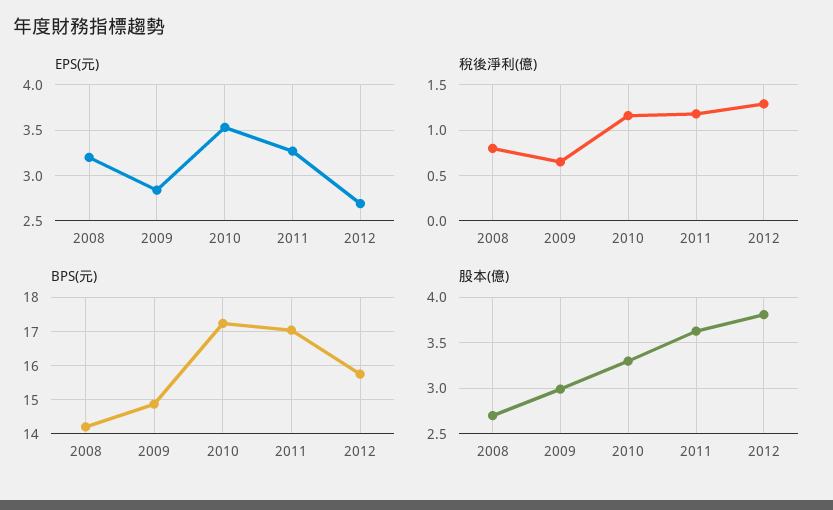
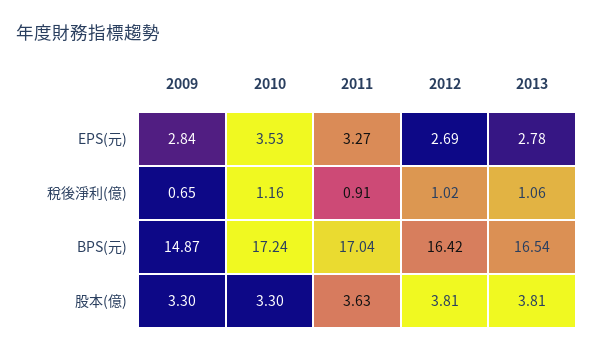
EPS(元), 2008: 3.2 -> none
稅後淨利(億), 2008: 0.8 -> none
稅後淨利(億), 2011: 1.2 -> 0.91
稅後淨利(億), 2012: 1.3 -> 1.02
BPS(元), 2008: 14.2 -> none
BPS(元), 2012: 15.8 -> 16.42
股本(億), 2008: 2.7 -> none
股本(億), 2009: 3 -> 3.3
EPS(元), 2013: none -> 2.78
稅後淨利(億), 2013: none -> 1.06
BPS(元), 2013: none -> 16.54
股本(億), 2013: none -> 3.81

